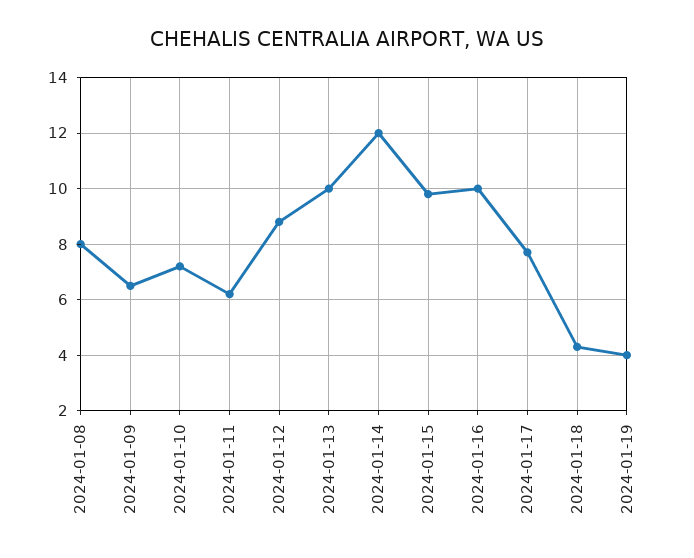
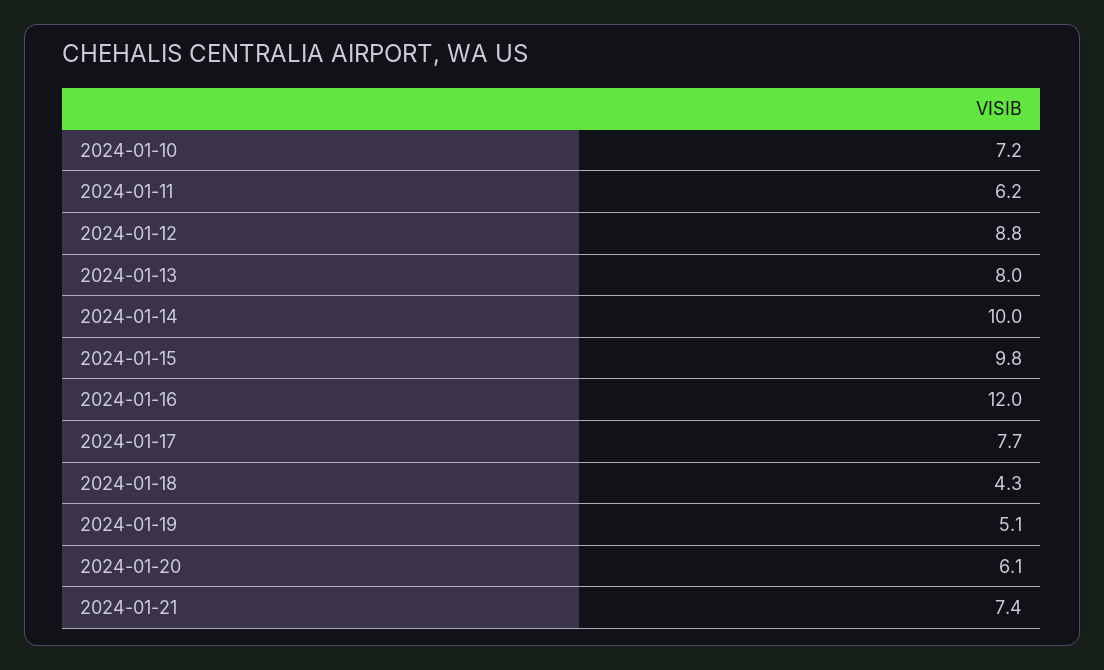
2024-01-08: 8 -> none
2024-01-09: 6.5 -> none
2024-01-13: 10 -> 8
2024-01-14: 12 -> 10
2024-01-16: 10 -> 12
2024-01-19: 4 -> 5.1
2024-01-20: none -> 6.1
2024-01-21: none -> 7.4

